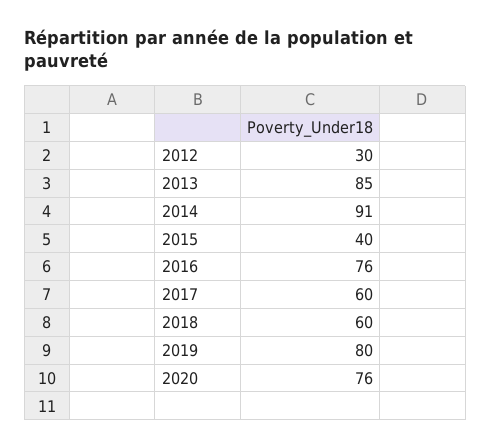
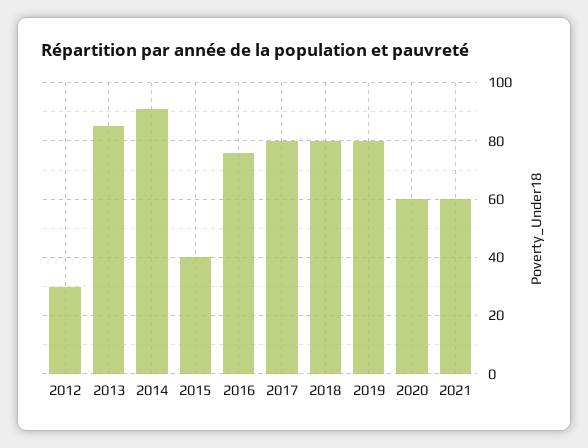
2017: 60 -> 80
2018: 60 -> 80
2020: 76 -> 60
2021: none -> 60

